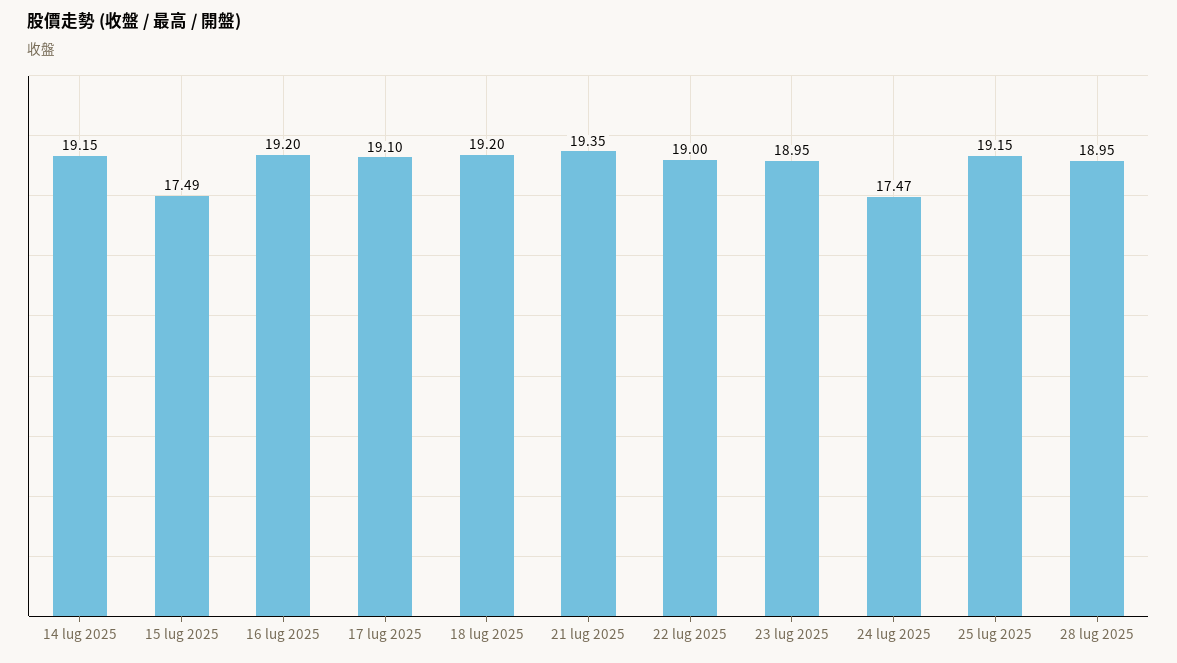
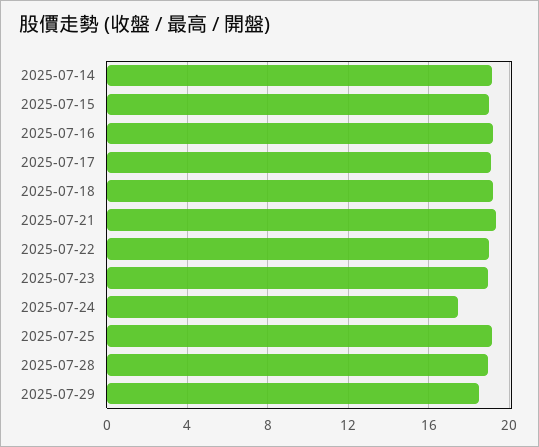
15 lug 2025: 17.49 -> 19
2025-07-29: none -> 18.5

